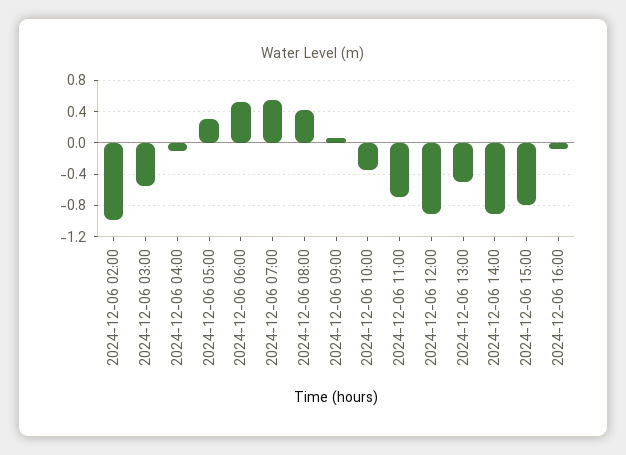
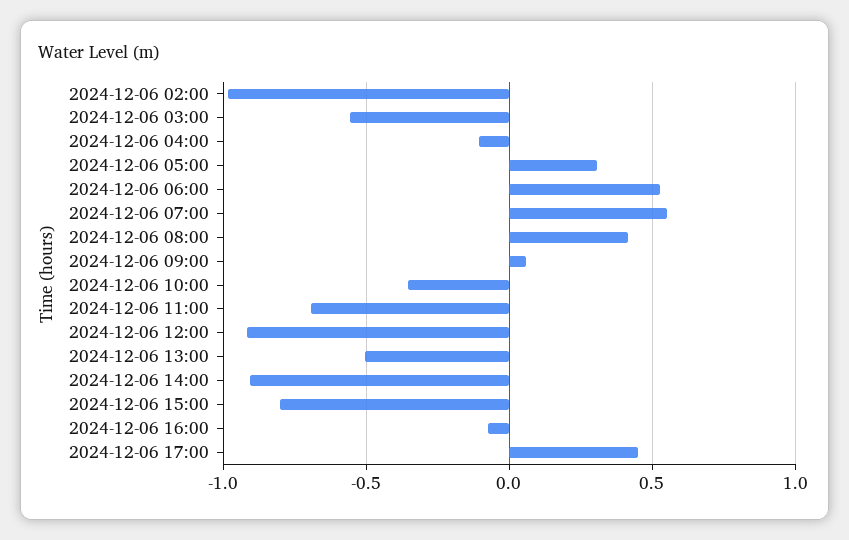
2024-12-06 17:00: none -> 0.45

